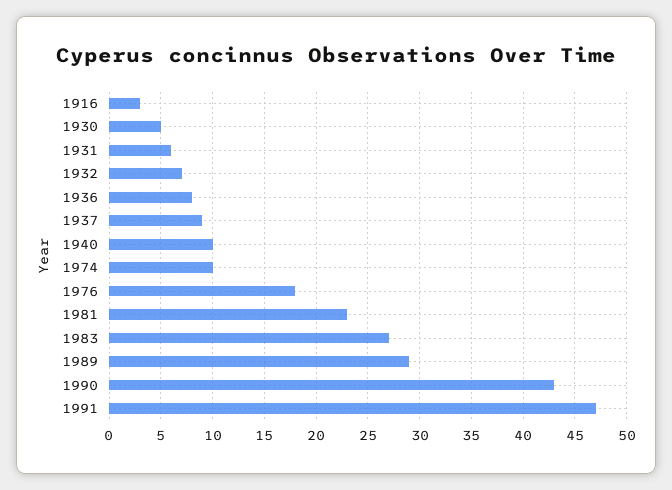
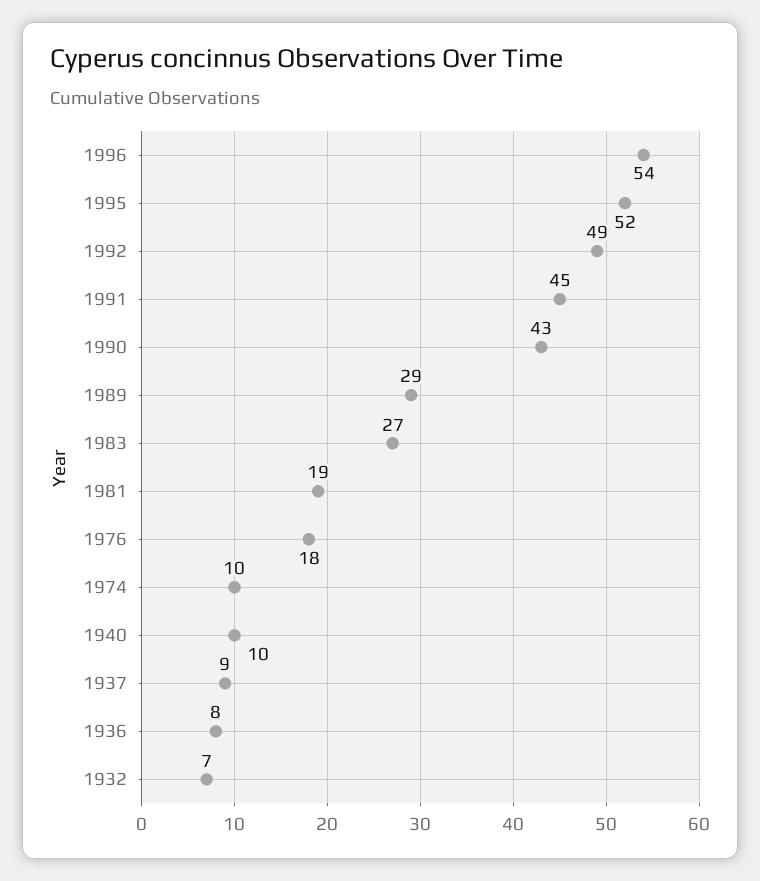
1916: 3 -> none
1930: 5 -> none
1931: 6 -> none
1981: 23 -> 19
1991: 47 -> 45
1996: none -> 54
1995: none -> 52
1992: none -> 49

